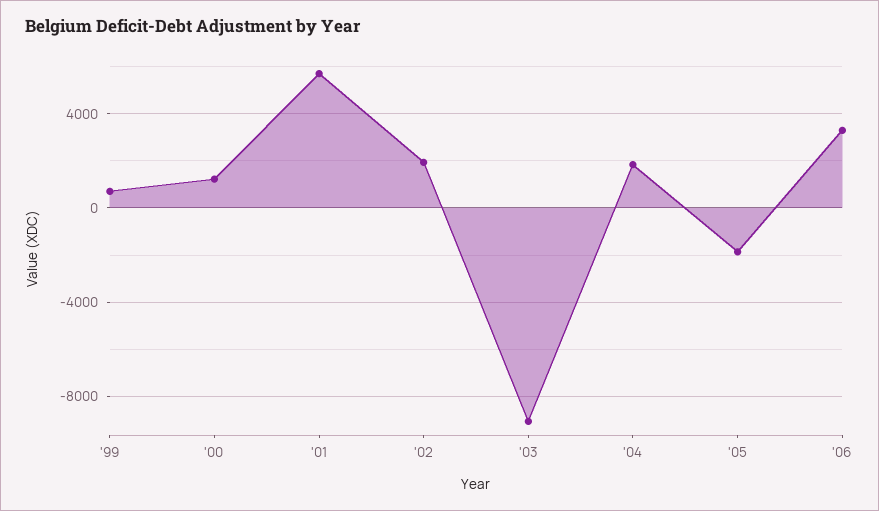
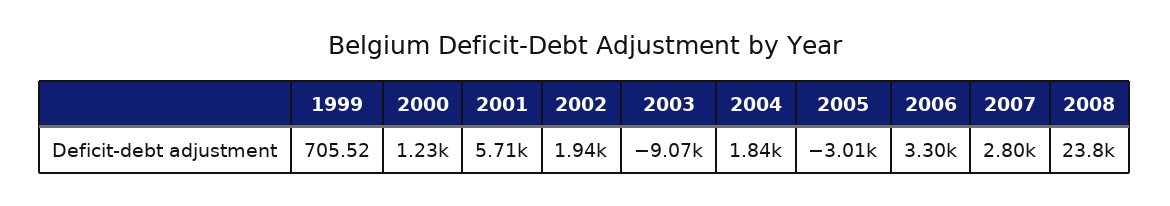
'05: -2000 -> -3010
2007: none -> 2800
2008: none -> 23800

